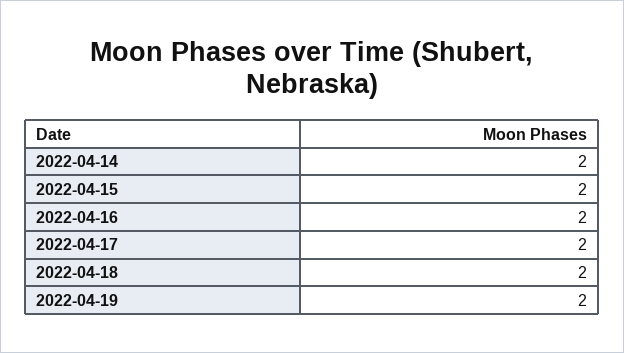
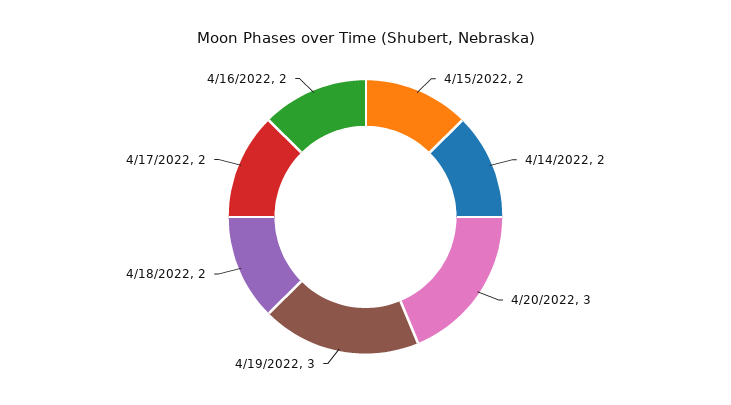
2022-04-19: 2 -> 3
4/20/2022: none -> 3

